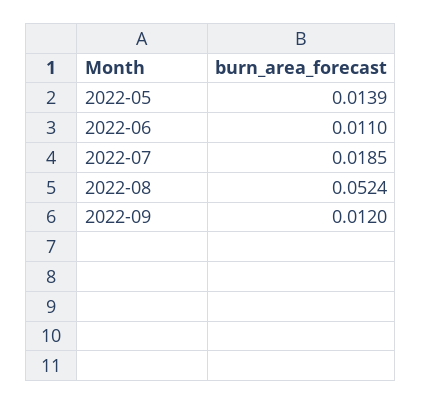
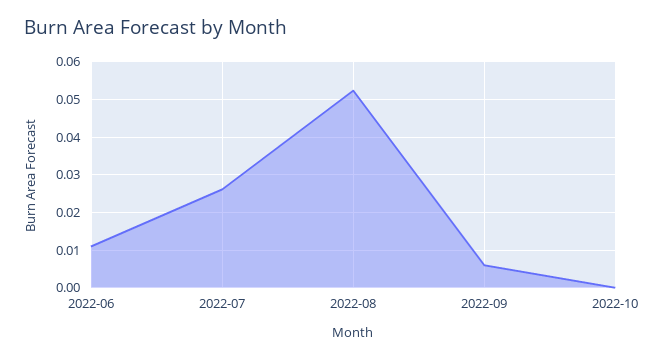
2022-05: 0.0139 -> none
2022-07: 0.0185 -> 0.026
2022-09: 0.012 -> 0.006
2022-10: none -> 0

